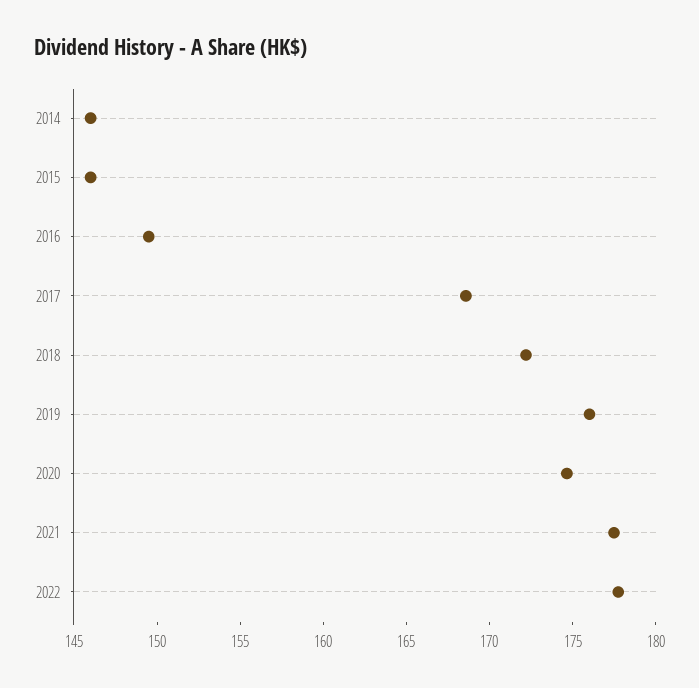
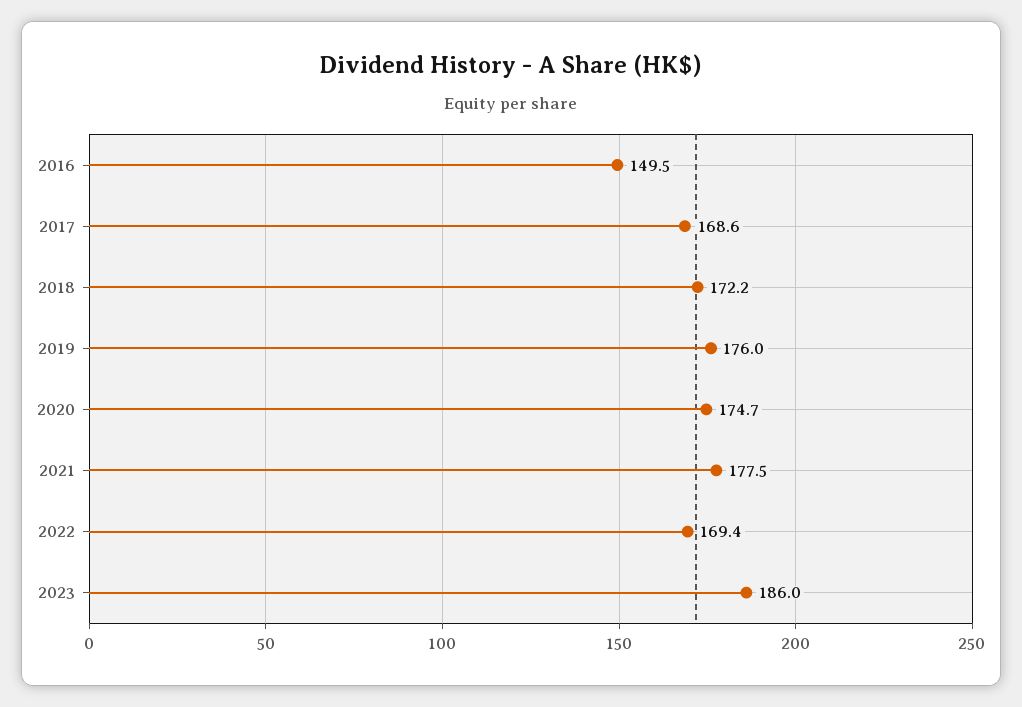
2014: 146 -> none
2015: 146 -> none
2022: 178 -> 169.4
2023: none -> 186

